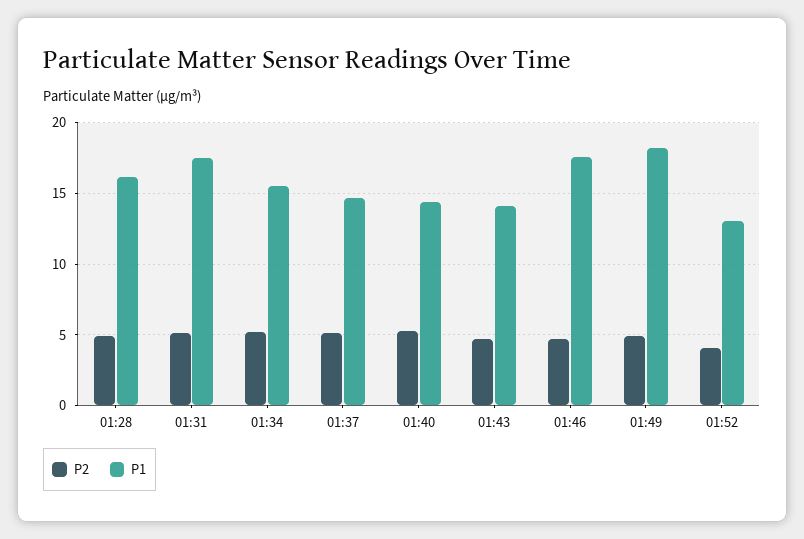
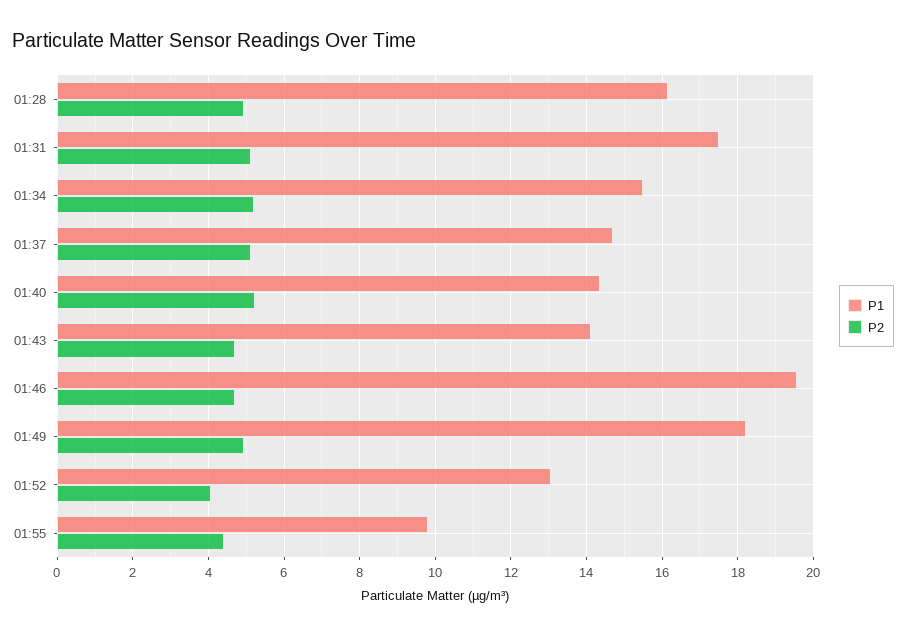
P1, 01:46: 17.5 -> 19.6
P1, 01:55: none -> 9.8
P2, 01:55: none -> 4.4

